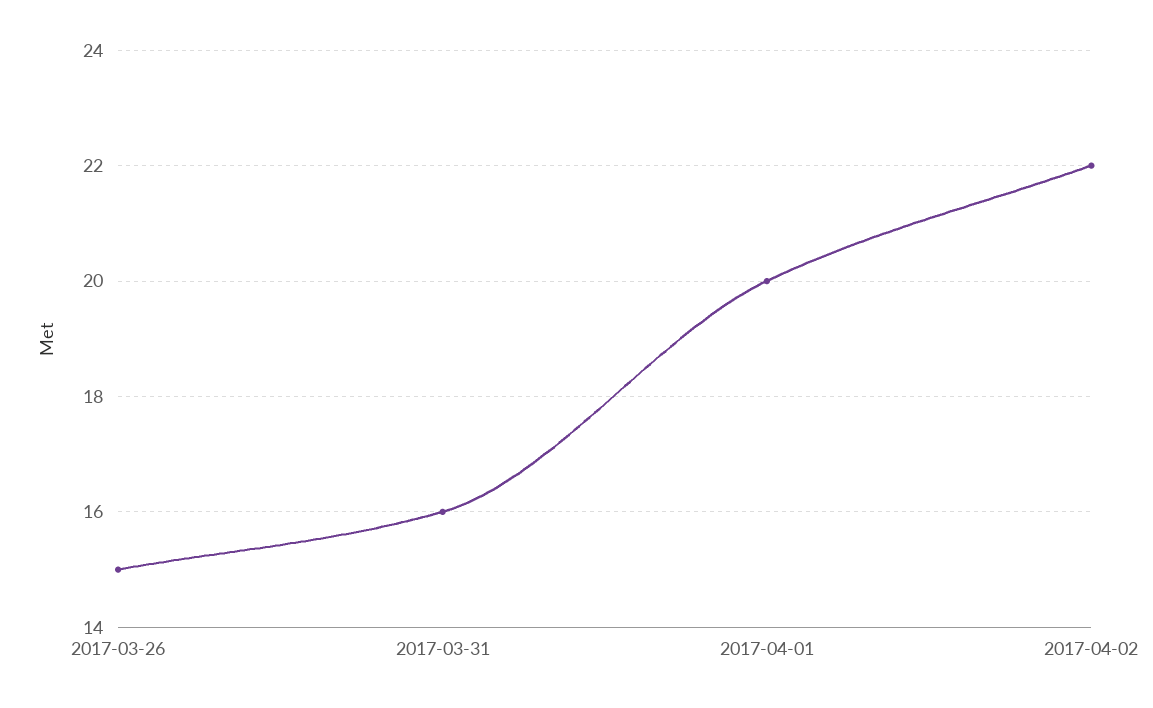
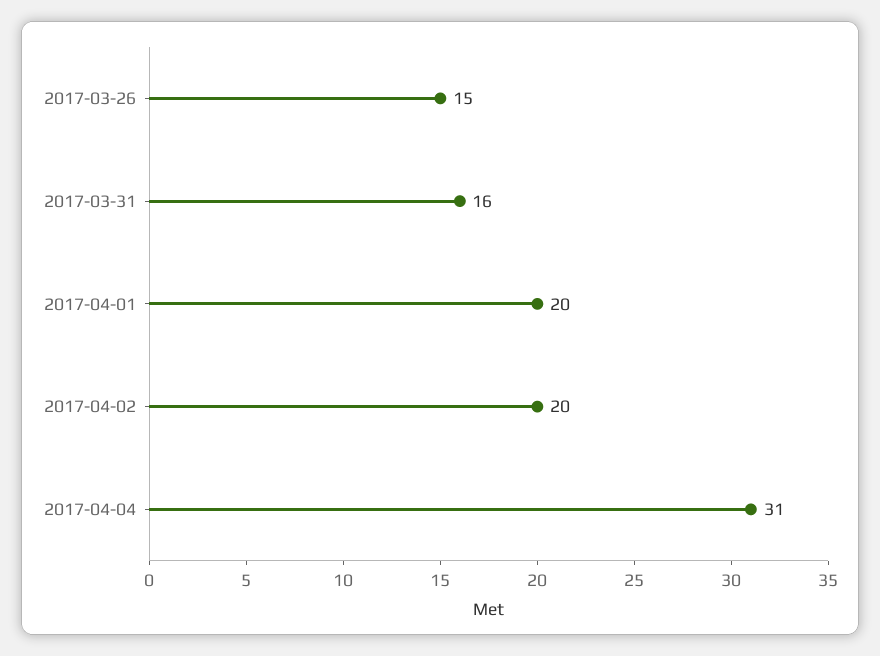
2017-04-02: 22 -> 20
2017-04-04: none -> 31

